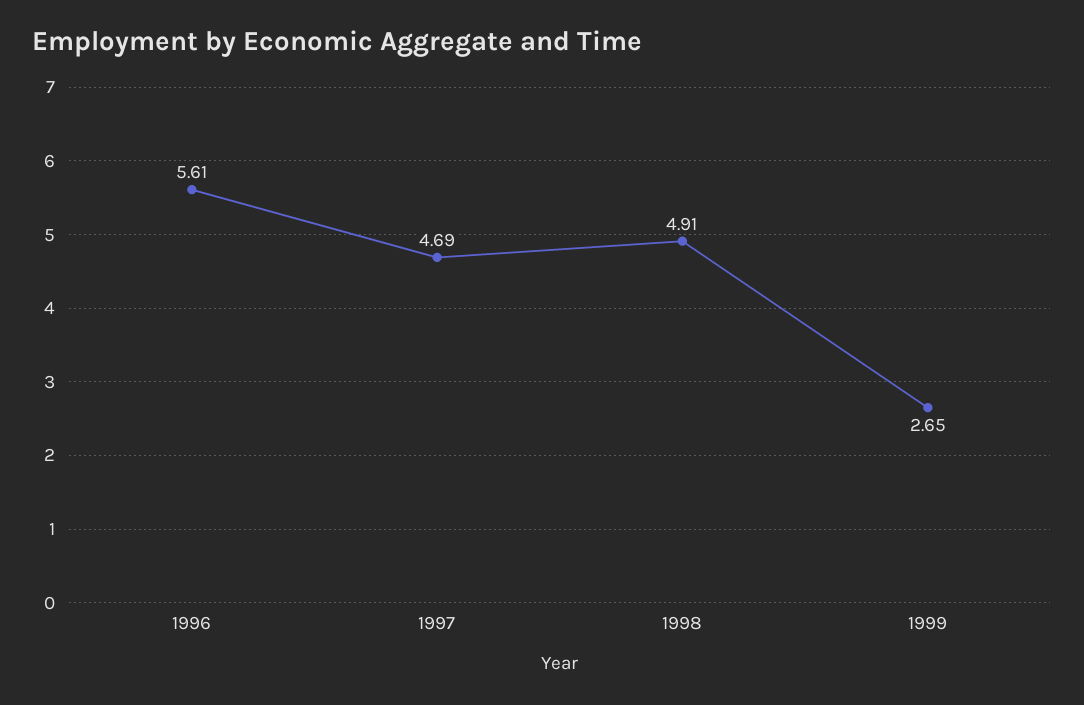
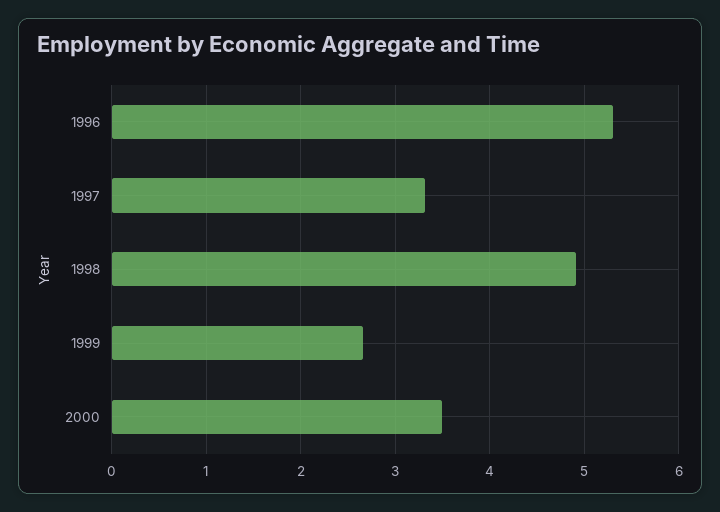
1996: 5.61 -> 5.3
1997: 4.69 -> 3.3
2000: none -> 3.5

